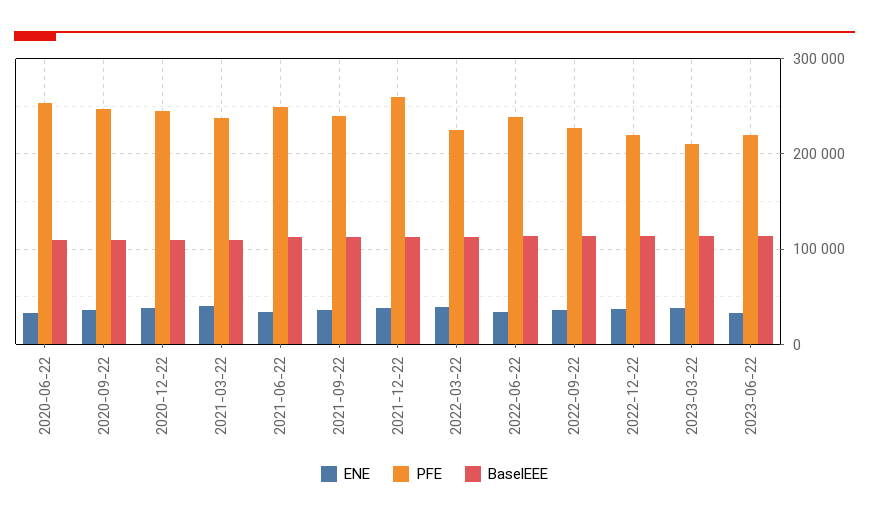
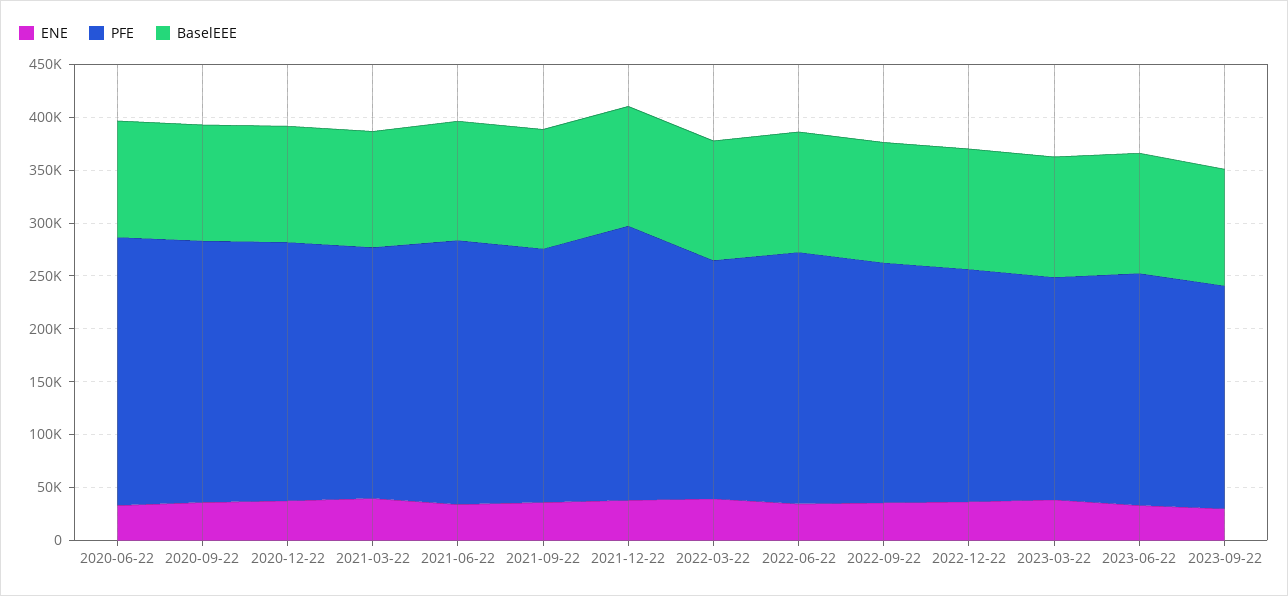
ENE, 2023-09-22: none -> 30000
PFE, 2023-09-22: none -> 210000
BaselEEE, 2023-09-22: none -> 110000

